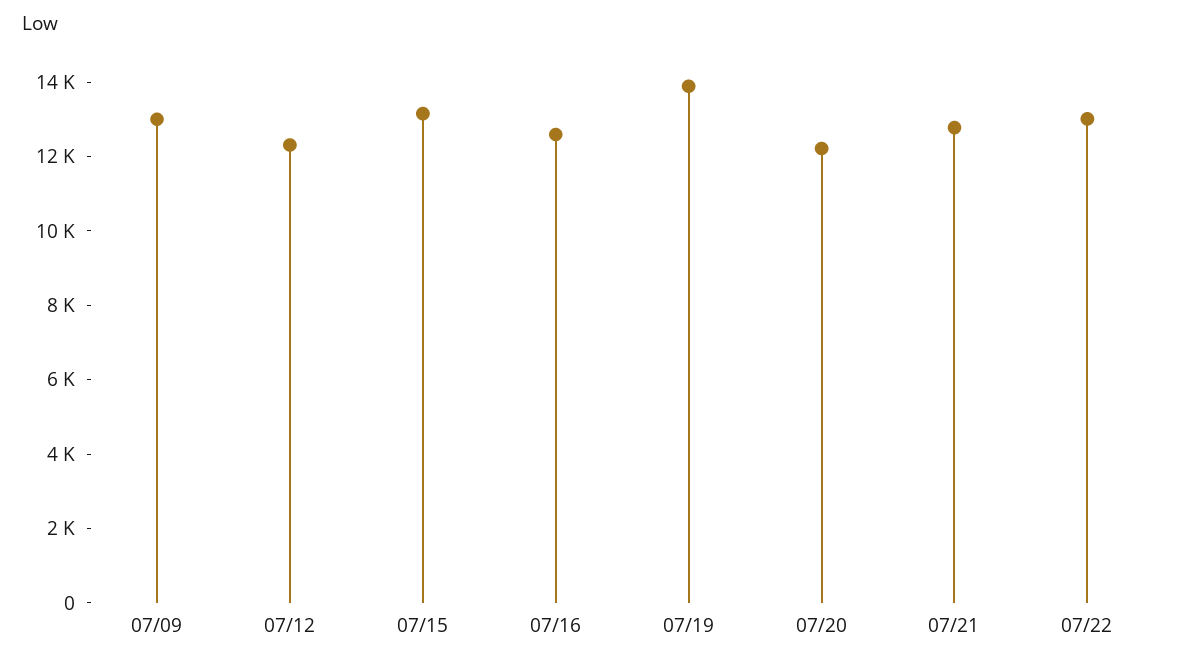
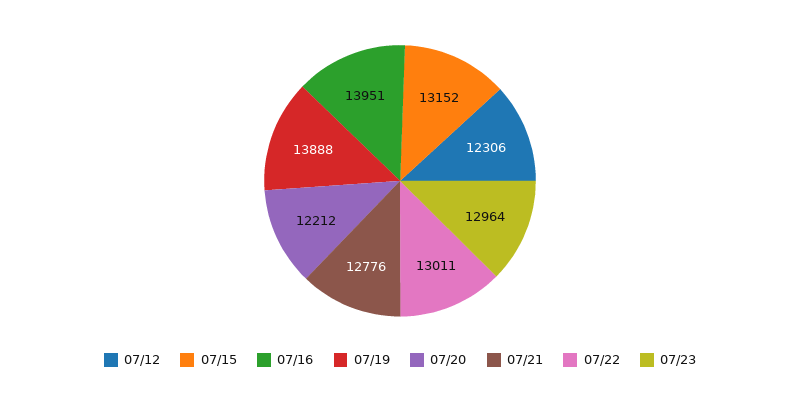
07/09: 13000 -> none
07/16: 12500 -> 13951
07/23: none -> 12964

